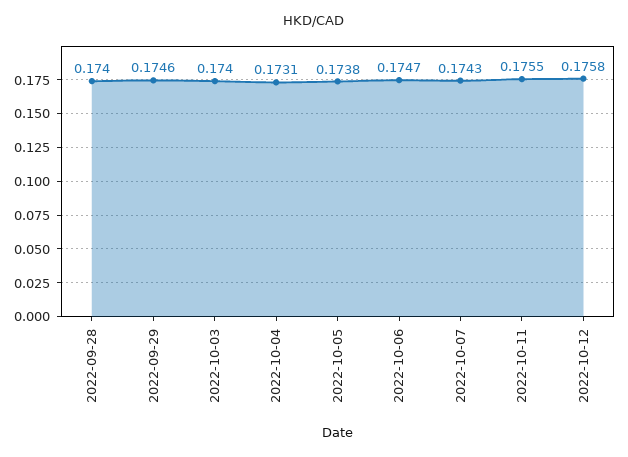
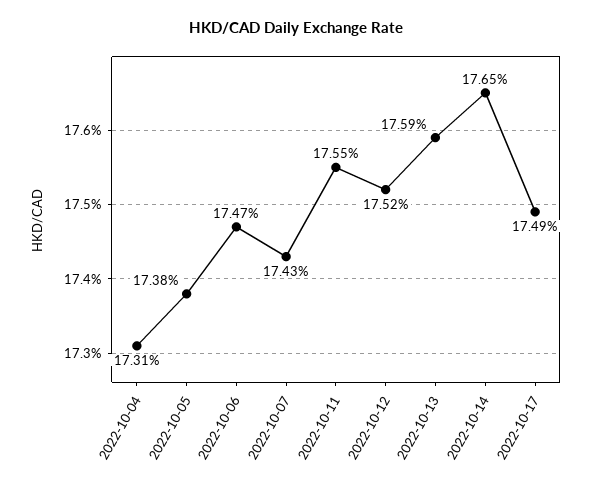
2022-09-28: 0.174 -> none
2022-09-29: 0.1746 -> none
2022-10-03: 0.174 -> none
2022-10-12: 0.1758 -> 0.1752
2022-10-13: none -> 0.1759
2022-10-14: none -> 0.1765
2022-10-17: none -> 0.1749

